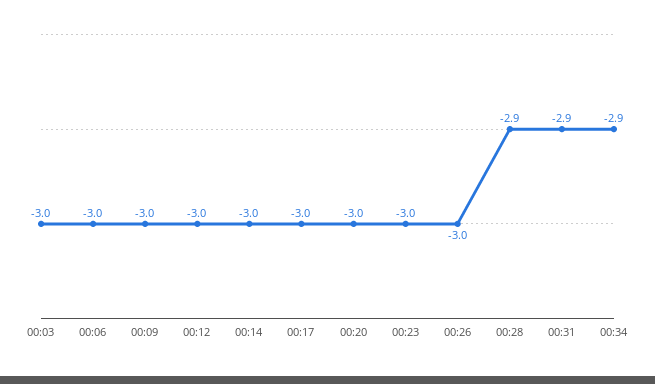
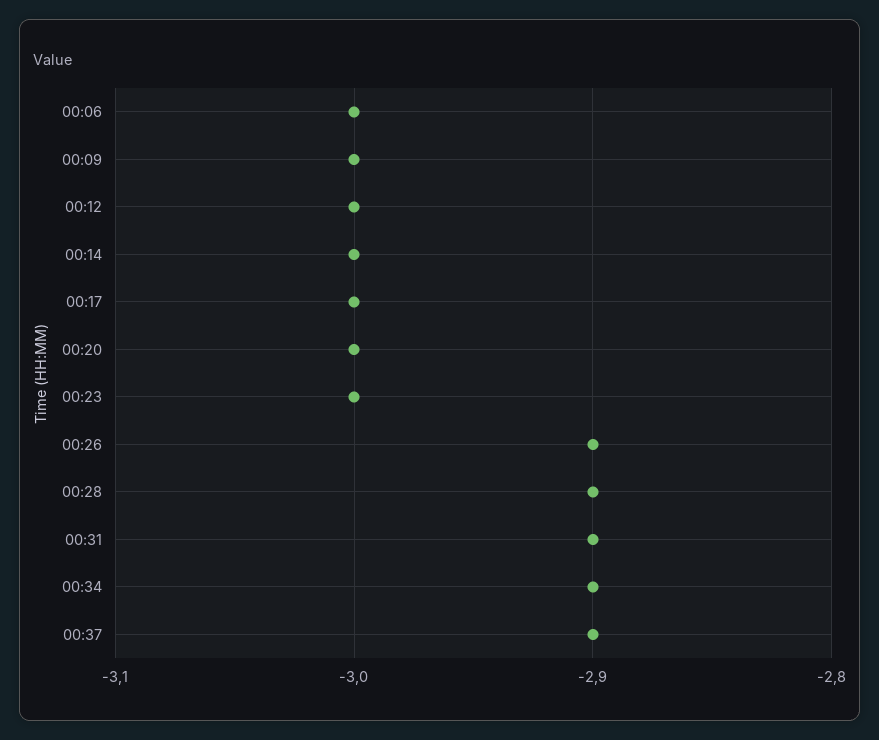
00:03: -3 -> none
00:26: -3 -> -2.9
00:37: none -> -2.9

